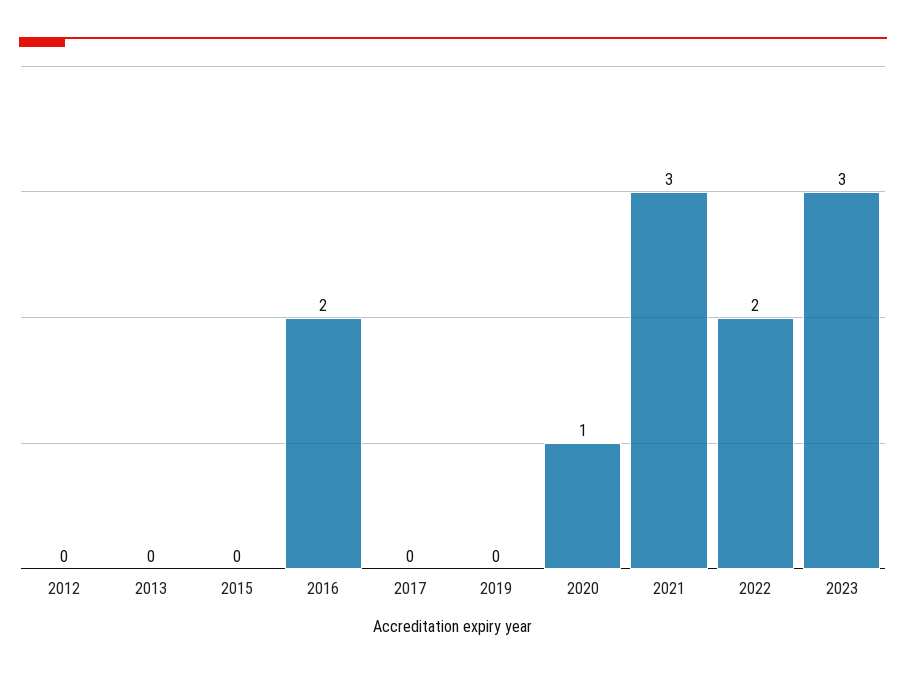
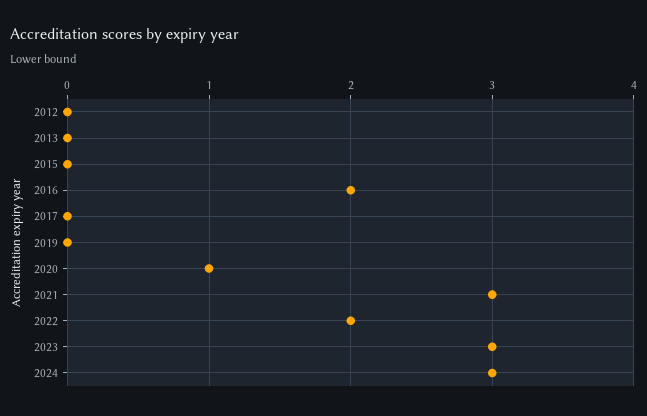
2024: none -> 3

